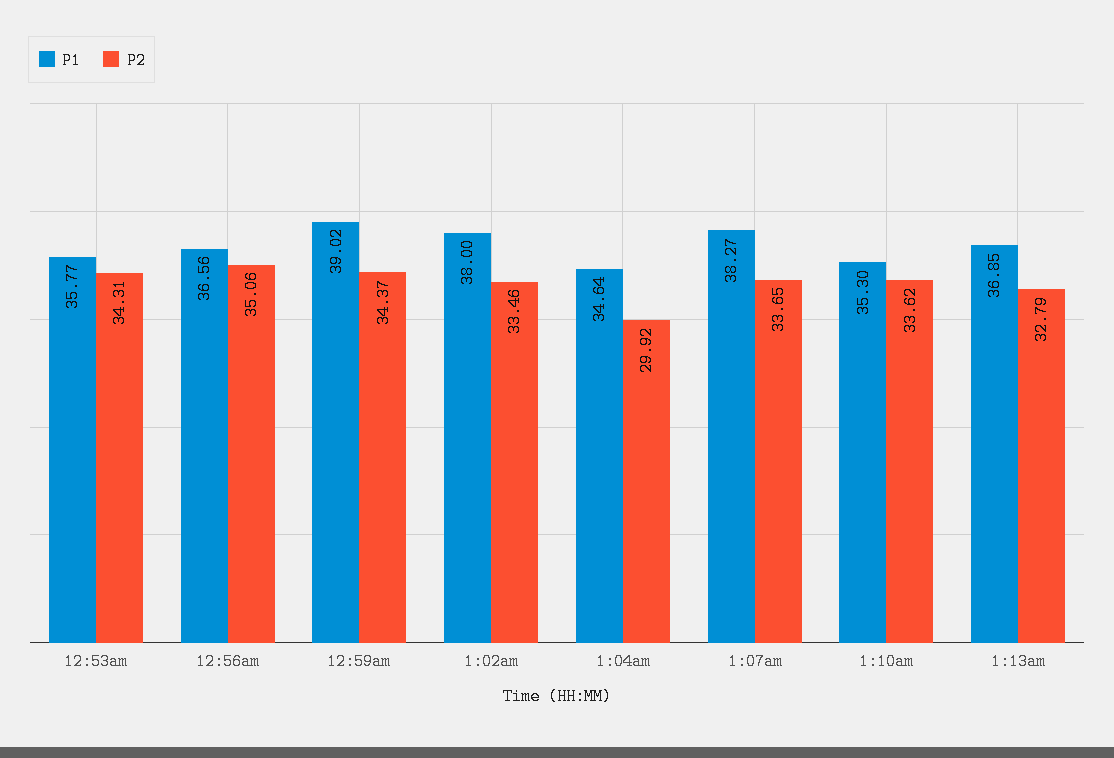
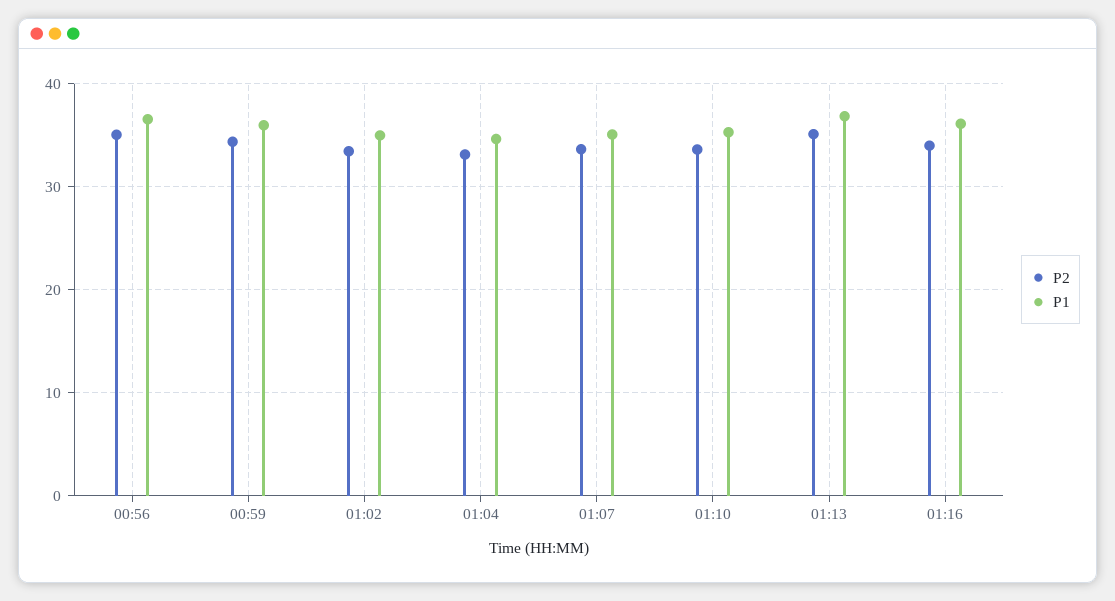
P1, 12:53am: 35.77 -> none
P2, 12:53am: 34.31 -> none
P1, 12:59am: 39.02 -> 36
P1, 1:02am: 38 -> 35
P2, 1:04am: 29.92 -> 33
P1, 1:07am: 38.27 -> 35
P2, 1:13am: 32.79 -> 35
P2, 01:16: none -> 34
P1, 01:16: none -> 36

